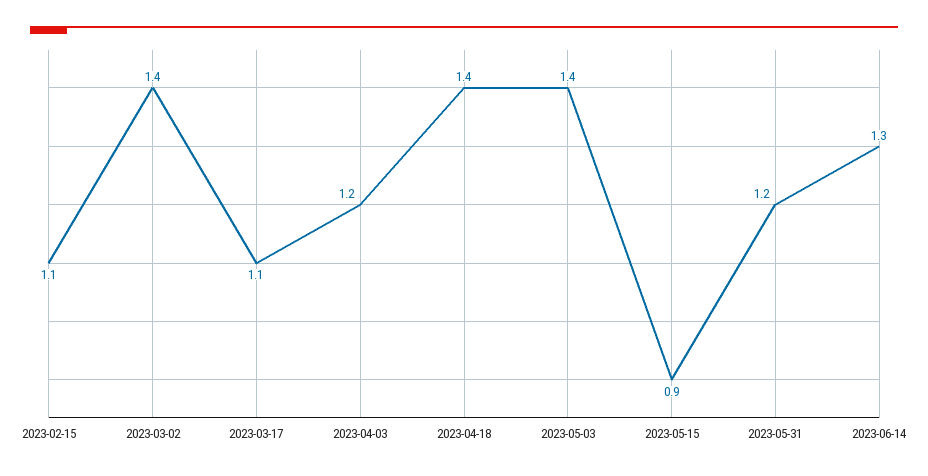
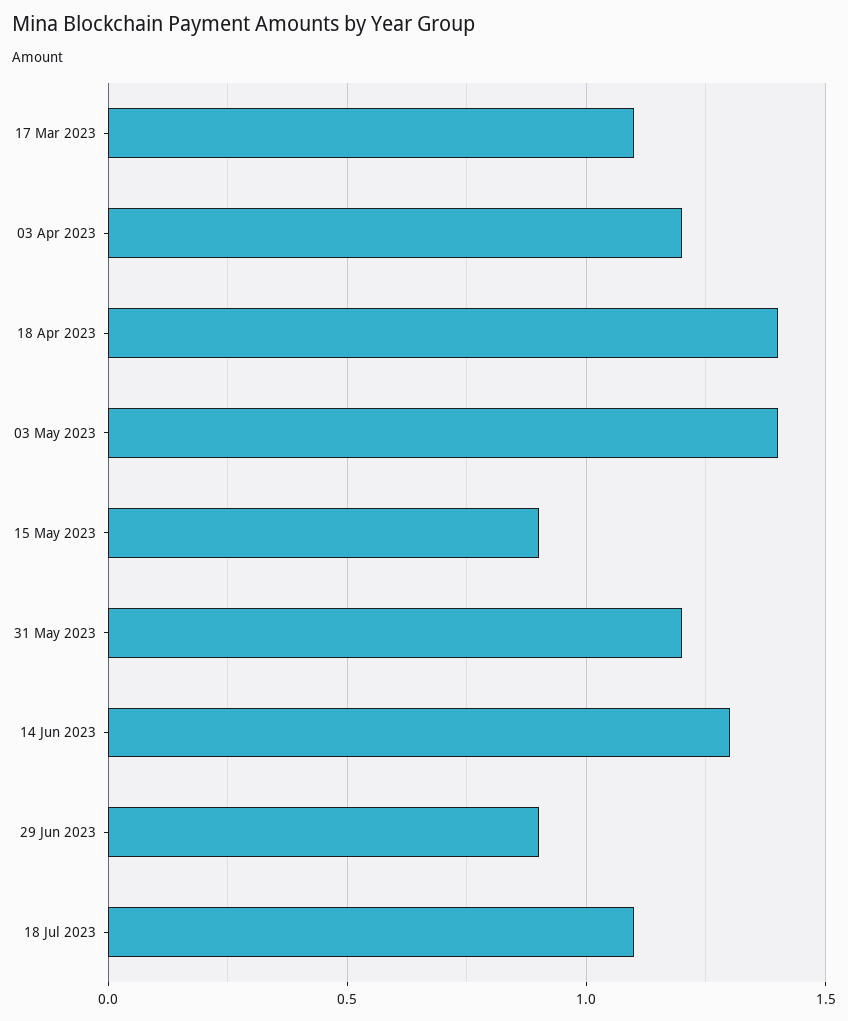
2023-02-15: 1.1 -> none
2023-03-02: 1.4 -> none
29 Jun 2023: none -> 0.9
18 Jul 2023: none -> 1.1

